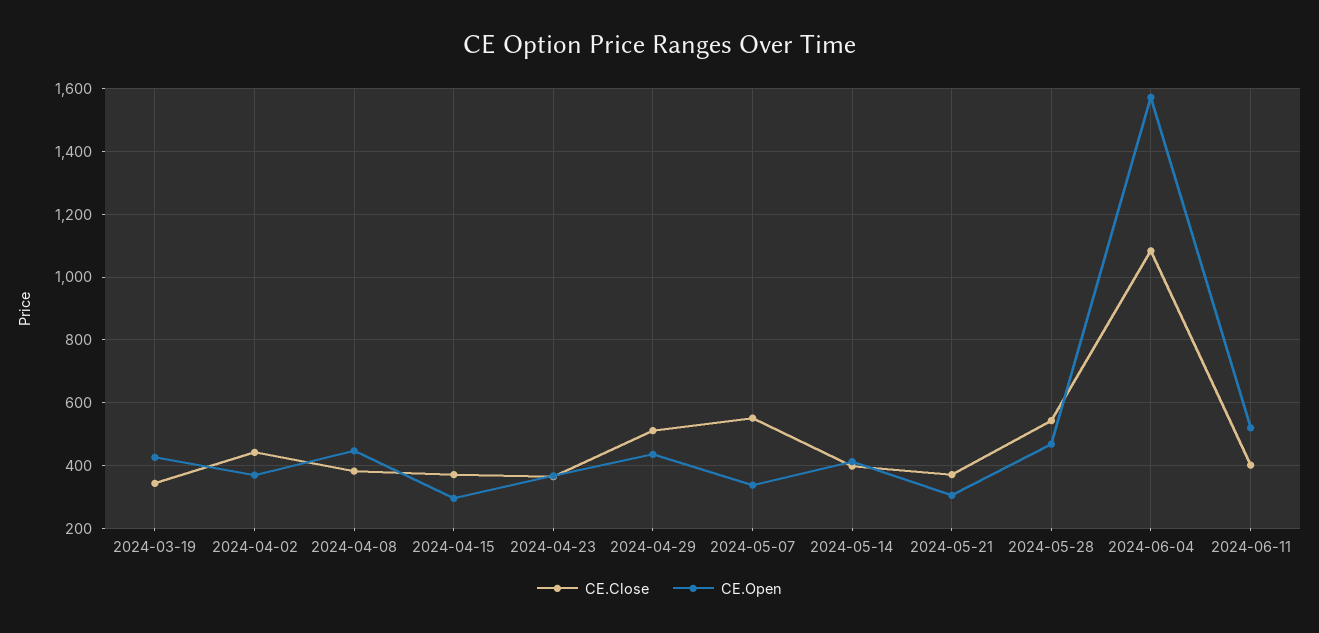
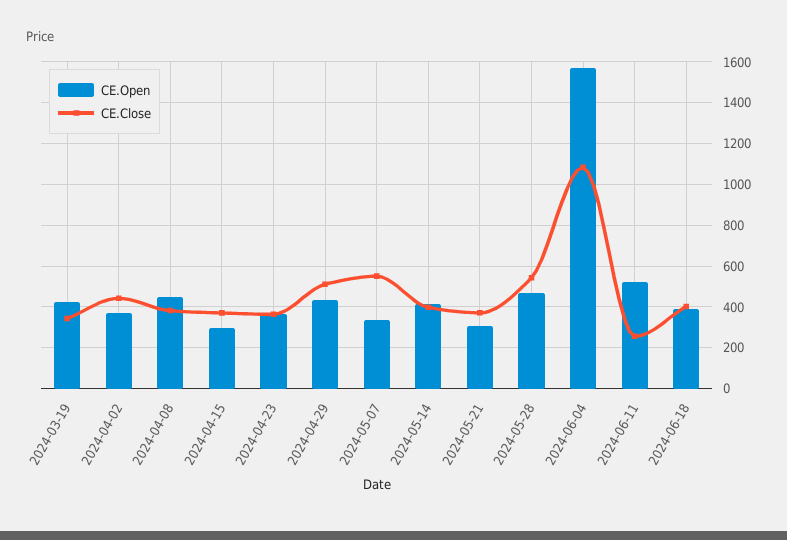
CE.Close, 2024-06-11: 400 -> 250
CE.Open, 2024-06-18: none -> 400
CE.Close, 2024-06-18: none -> 400

